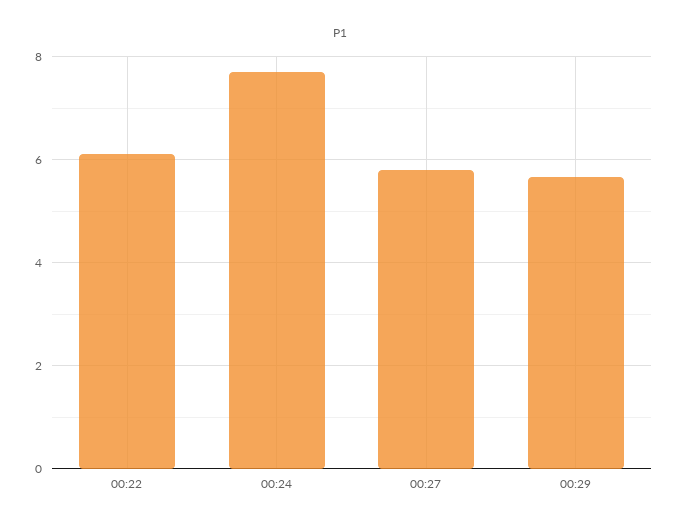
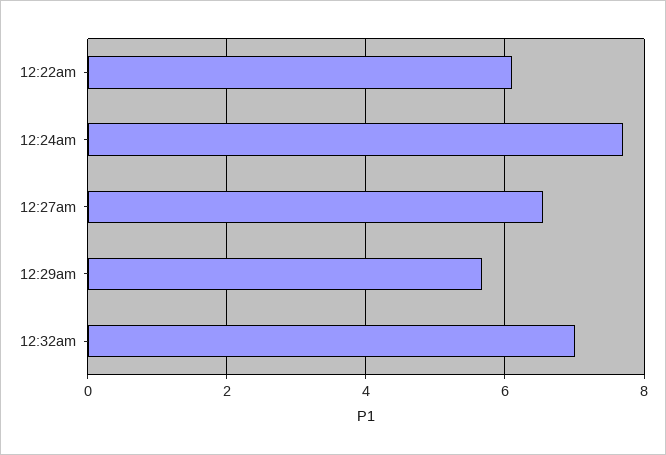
00:27: 5.8 -> 6.6
12:32am: none -> 7

